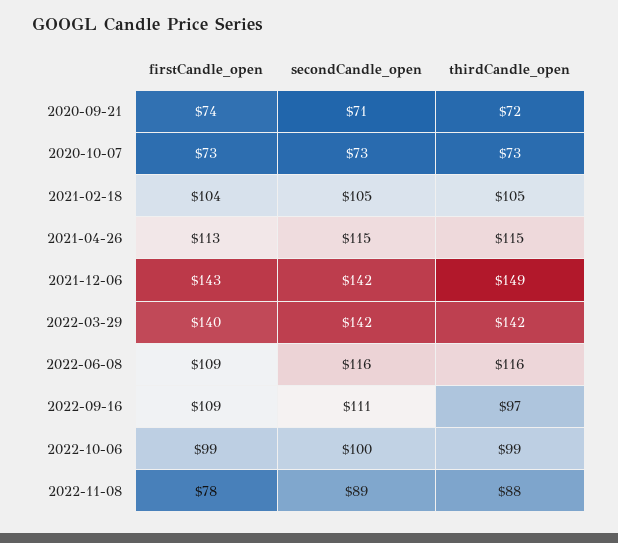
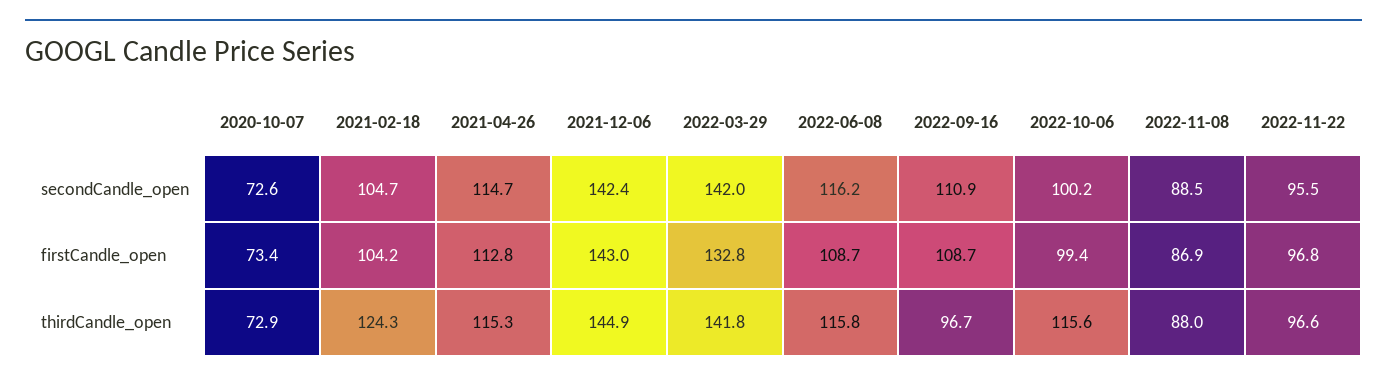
firstCandle_open, 2020-09-21: 74 -> none
secondCandle_open, 2020-09-21: 71 -> none
thirdCandle_open, 2020-09-21: 72 -> none
thirdCandle_open, 2021-02-18: 105 -> 124.3
thirdCandle_open, 2021-12-06: 149 -> 144.9
firstCandle_open, 2022-03-29: 140 -> 132.8
thirdCandle_open, 2022-10-06: 99 -> 115.6
firstCandle_open, 2022-11-08: 78 -> 86.9
secondCandle_open, 2022-11-22: none -> 95.5
firstCandle_open, 2022-11-22: none -> 96.8
thirdCandle_open, 2022-11-22: none -> 96.6

